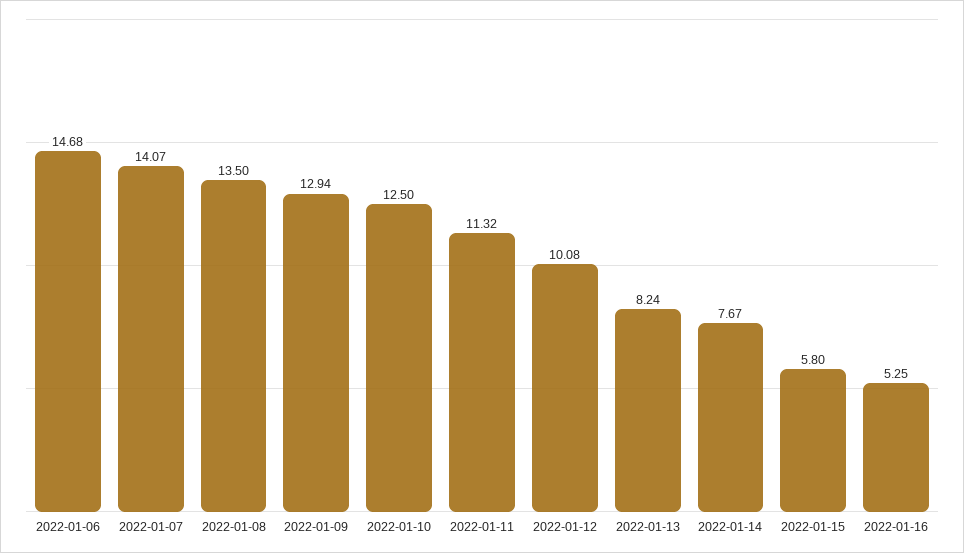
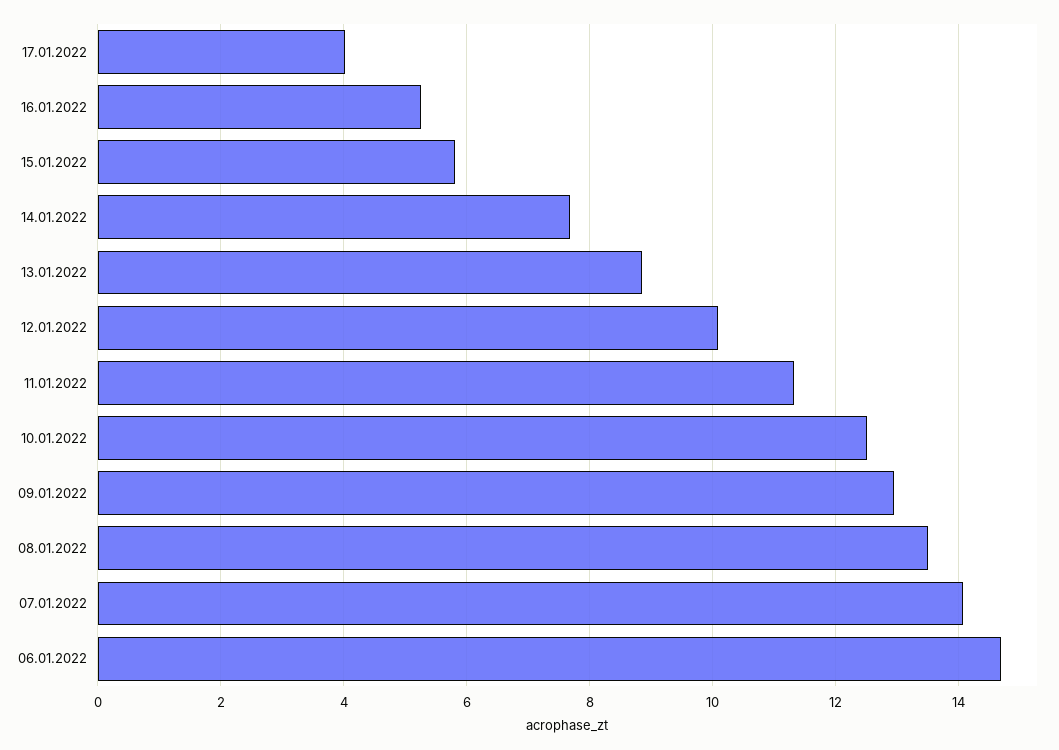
2022-01-13: 8.24 -> 8.8
17.01.2022: none -> 4

